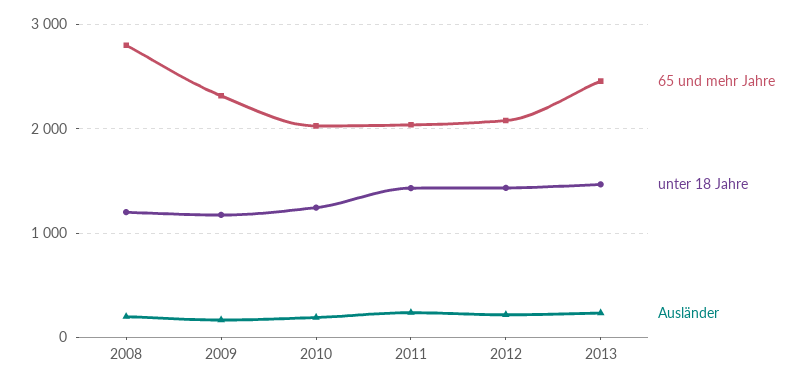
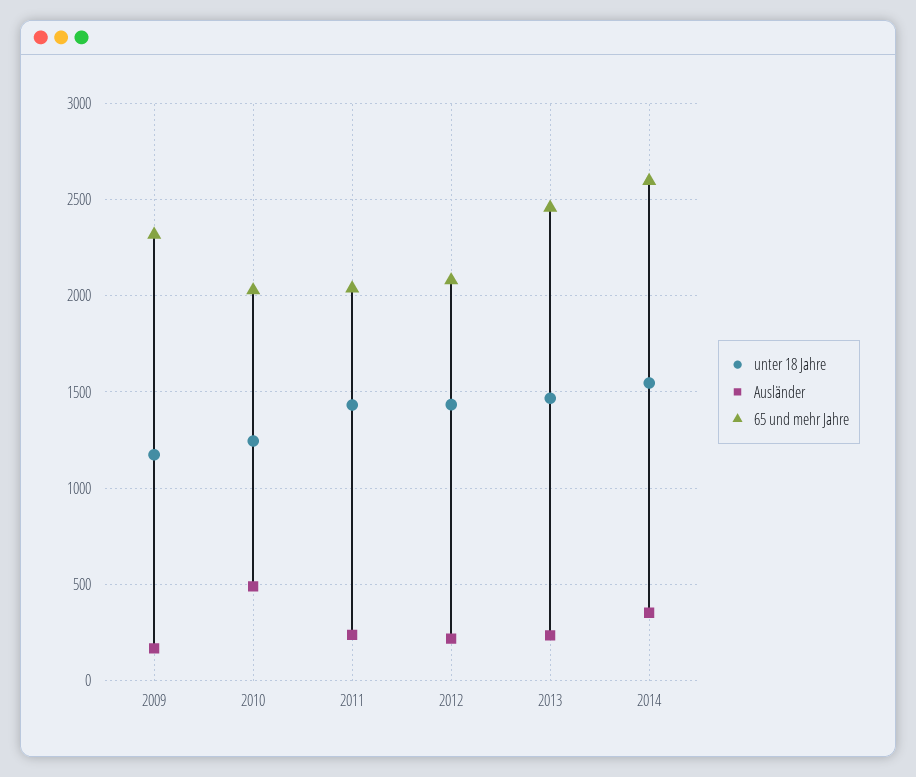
65 und mehr Jahre, 2008: 2800 -> none
unter 18 Jahre, 2008: 1200 -> none
Ausländer, 2008: 200 -> none
Ausländer, 2010: 200 -> 500
unter 18 Jahre, 2014: none -> 1550
Ausländer, 2014: none -> 350
65 und mehr Jahre, 2014: none -> 2600

